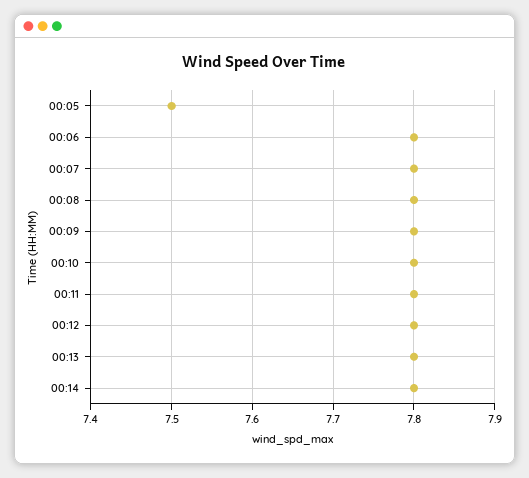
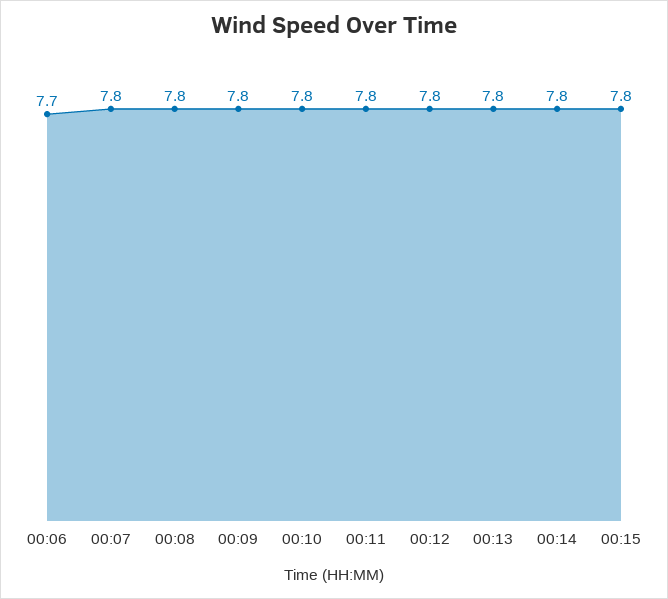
00:05: 7.5 -> none
00:06: 7.8 -> 7.7
00:15: none -> 7.8

